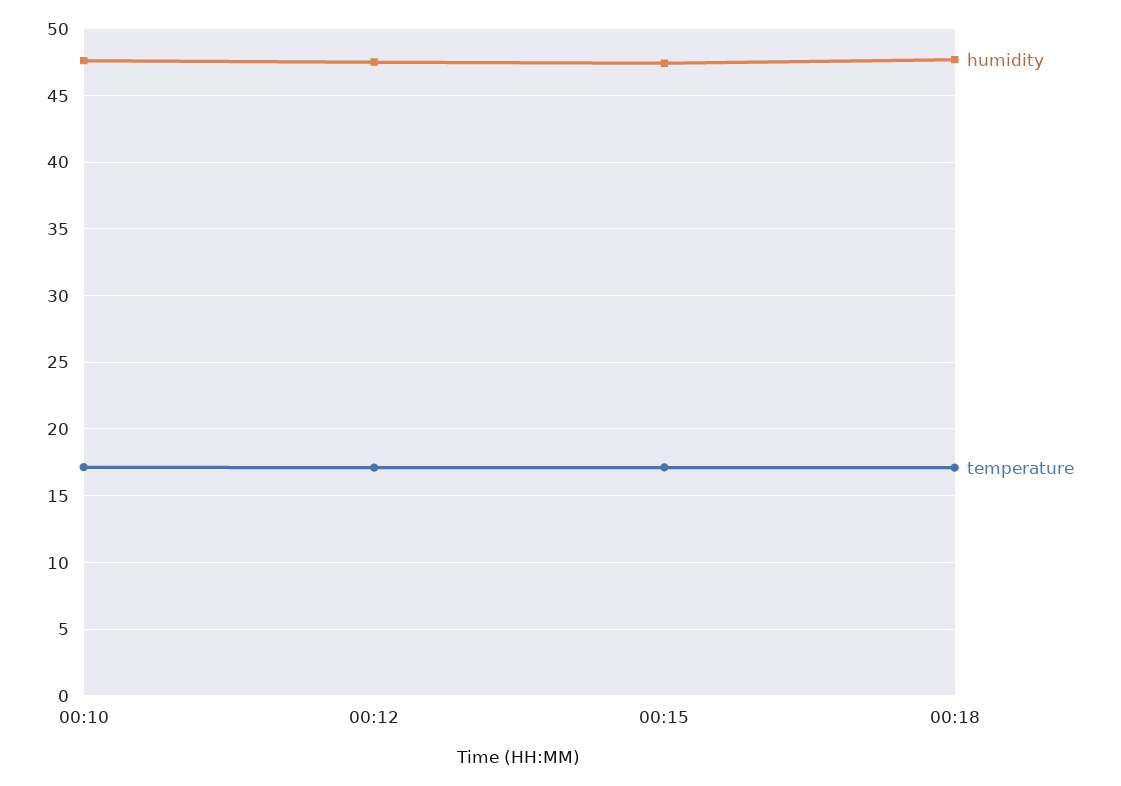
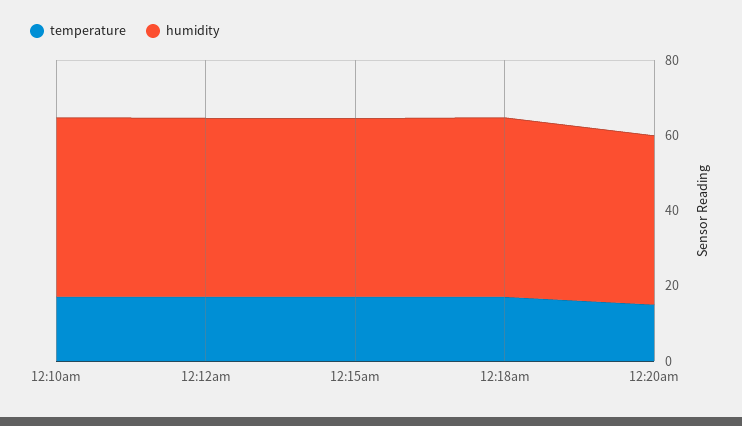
temperature, 12:20am: none -> 15
humidity, 12:20am: none -> 45

